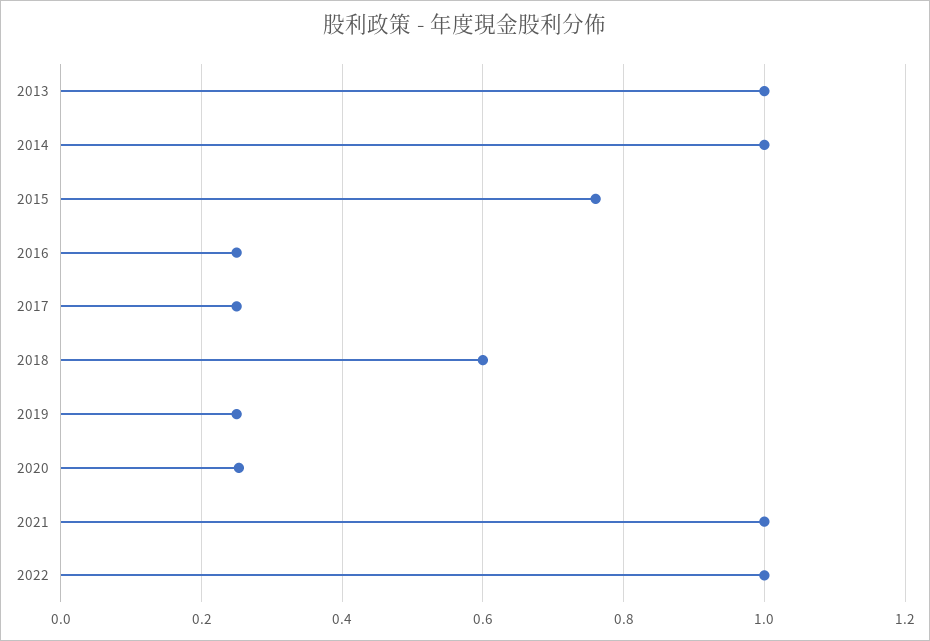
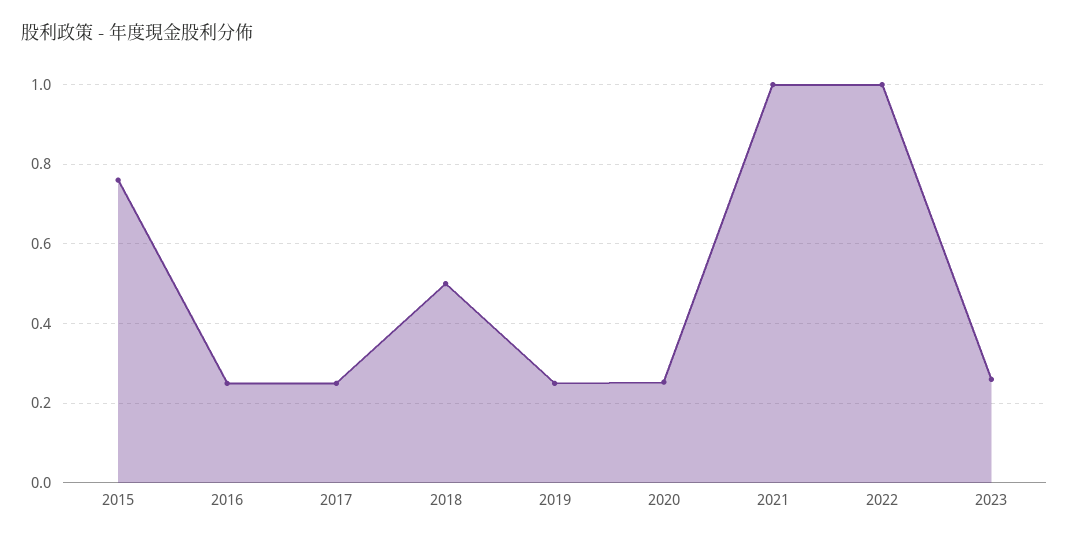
2013: 1 -> none
2014: 1 -> none
2018: 0.6 -> 0.5
2023: none -> 0.26

